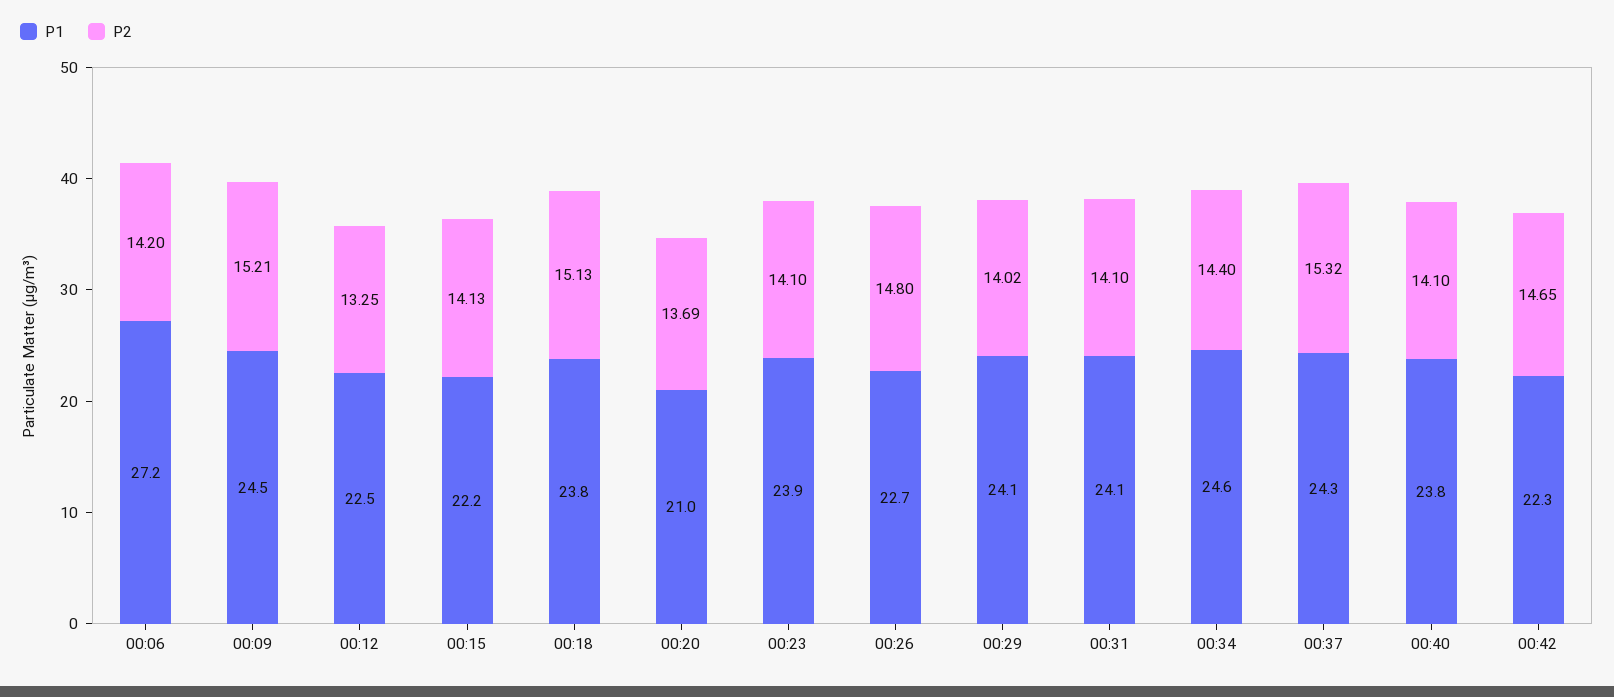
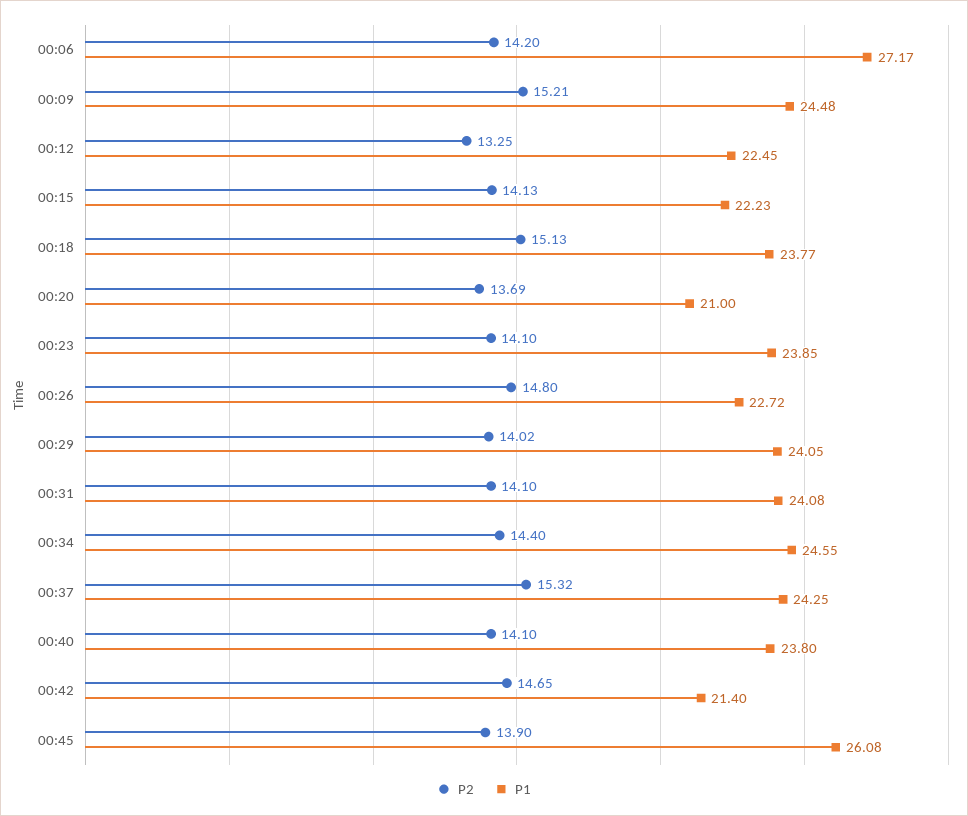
P1, 00:42: 22.3 -> 21.4
P2, 00:45: none -> 13.9
P1, 00:45: none -> 26.08

